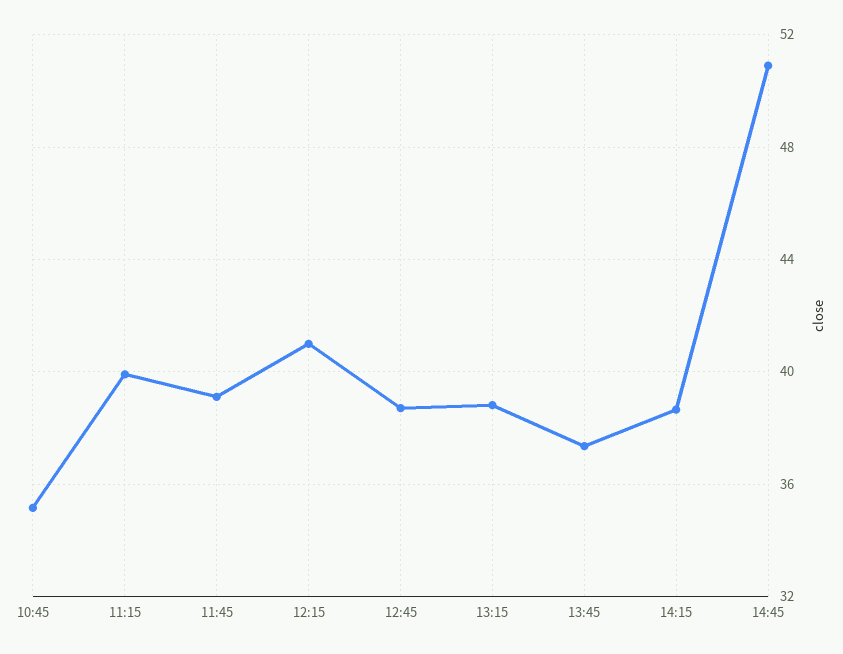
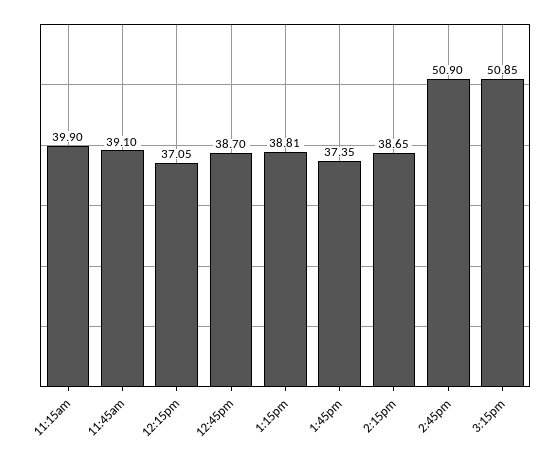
10:45: 35 -> none
12:15: 41 -> 37.05
3:15pm: none -> 50.85

